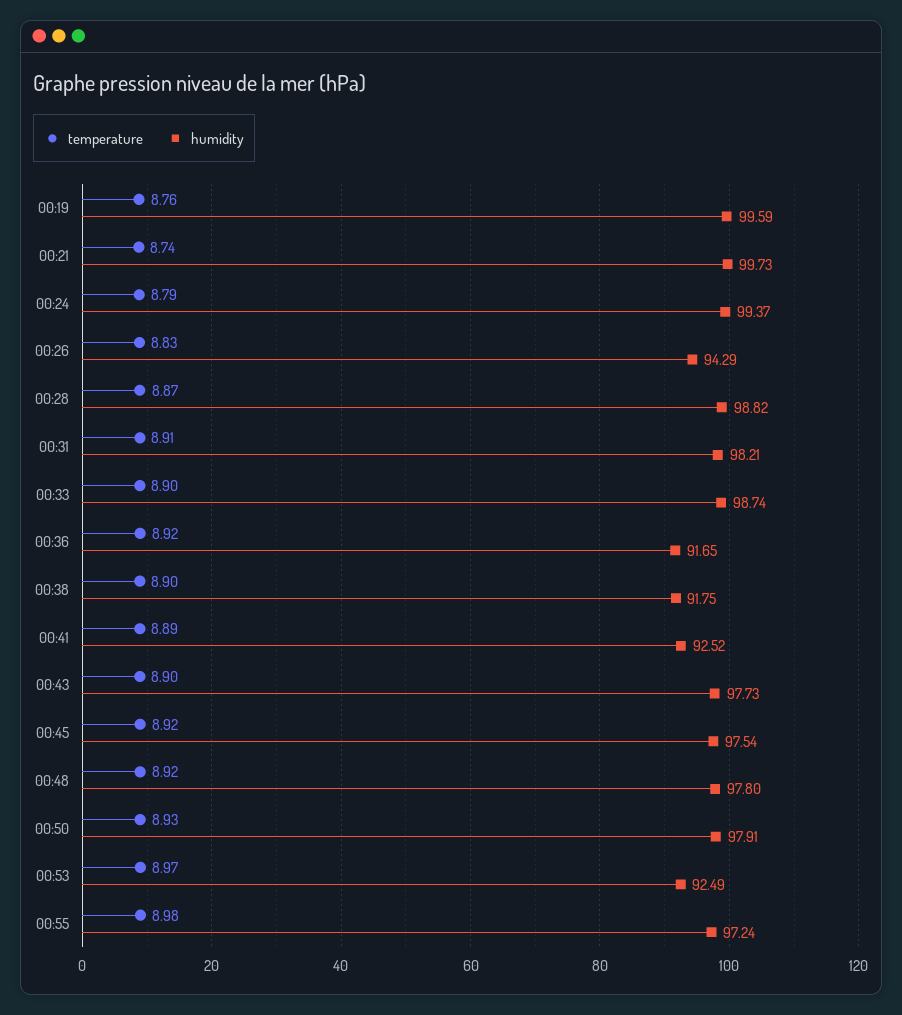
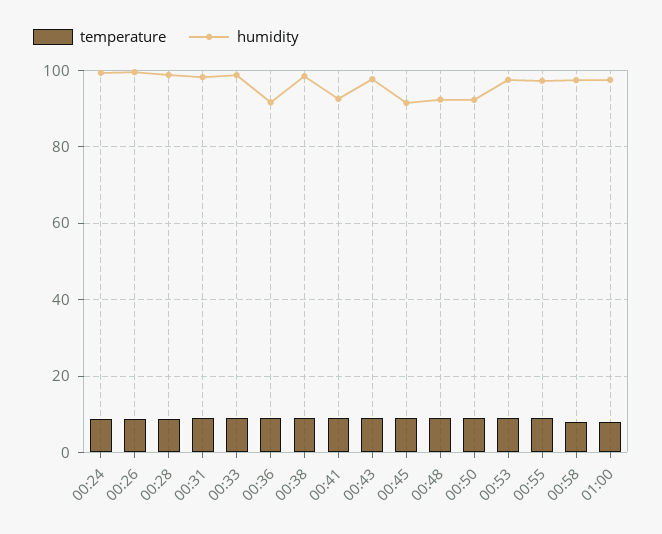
temperature, 00:19: 8.76 -> none
humidity, 00:19: 99.59 -> none
temperature, 00:21: 8.74 -> none
humidity, 00:21: 99.73 -> none
humidity, 00:26: 94.29 -> 100
humidity, 00:38: 91.75 -> 98
humidity, 00:45: 97.54 -> 92
humidity, 00:48: 97.8 -> 92
humidity, 00:50: 97.91 -> 92
humidity, 00:53: 92.49 -> 98
temperature, 00:58: none -> 8
humidity, 00:58: none -> 98
temperature, 01:00: none -> 8
humidity, 01:00: none -> 98

